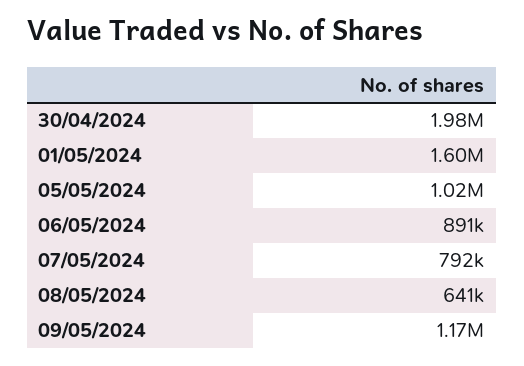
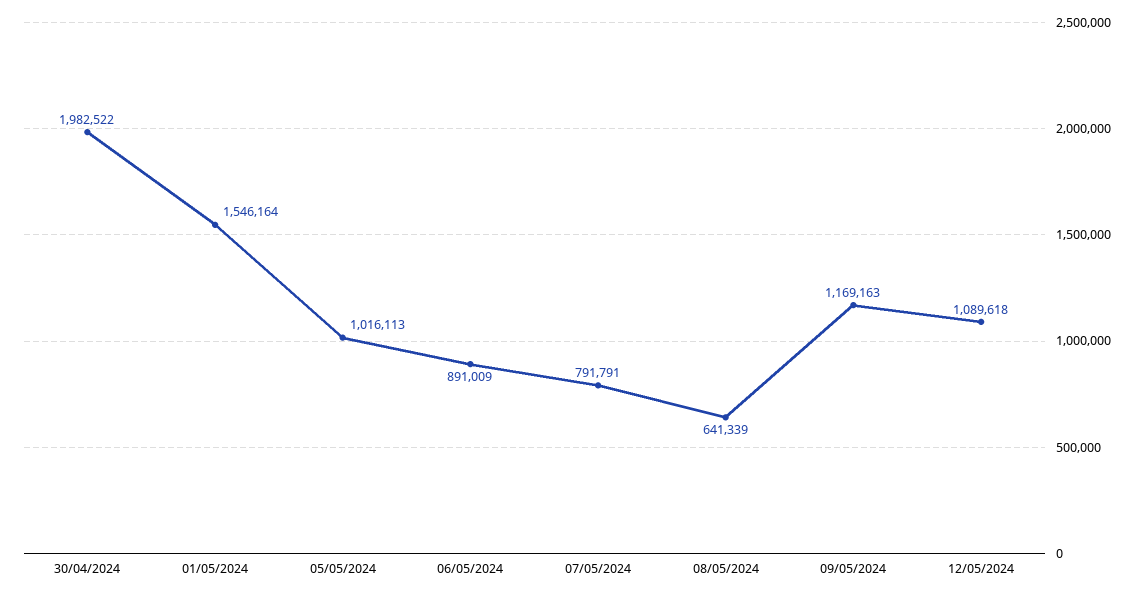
01/05/2024: 1600000 -> 1546164
12/05/2024: none -> 1089618

